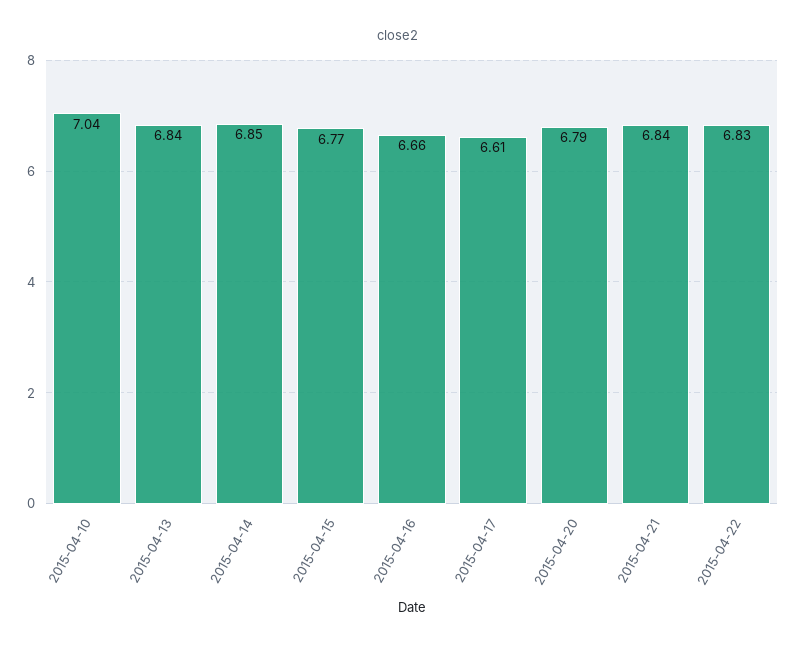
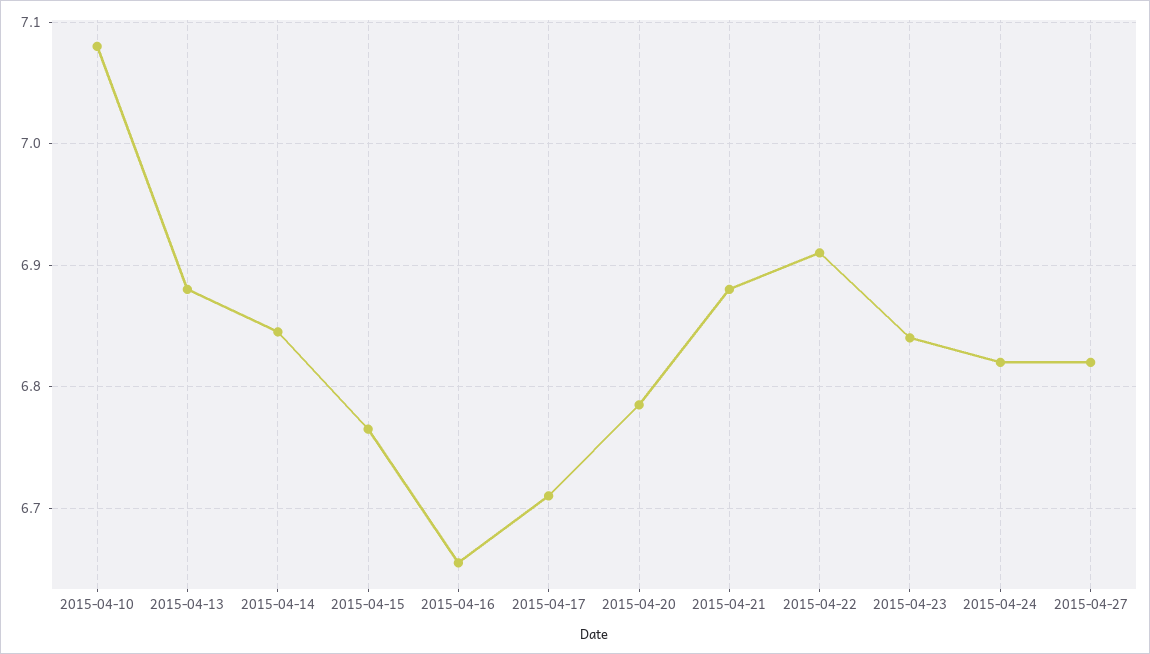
2015-04-10: 7.04 -> 7.08
2015-04-13: 6.84 -> 6.88
2015-04-17: 6.61 -> 6.71
2015-04-21: 6.84 -> 6.88
2015-04-22: 6.83 -> 6.91
2015-04-23: none -> 6.84
2015-04-24: none -> 6.82
2015-04-27: none -> 6.82

